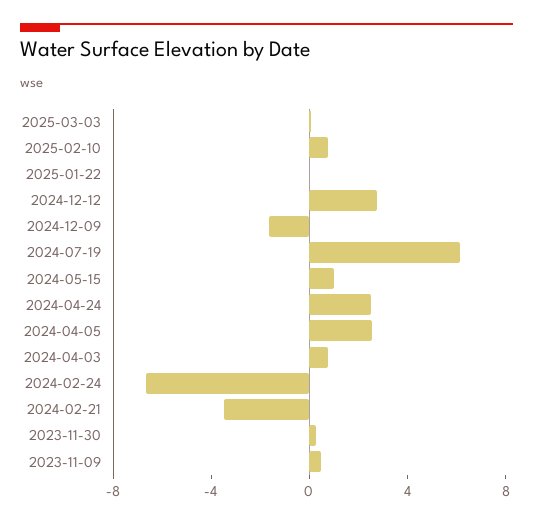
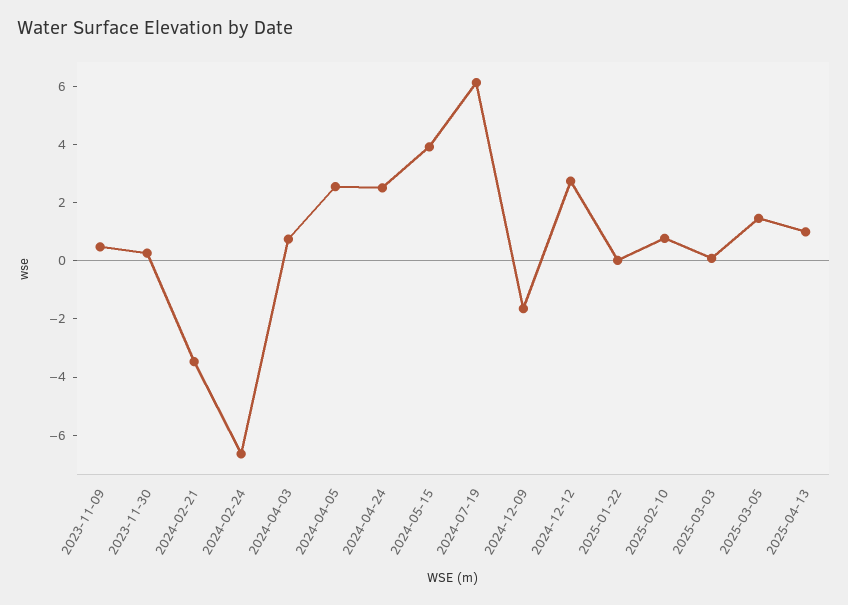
2024-05-15: 1 -> 4
2025-03-05: none -> 1.5
2025-04-13: none -> 1

